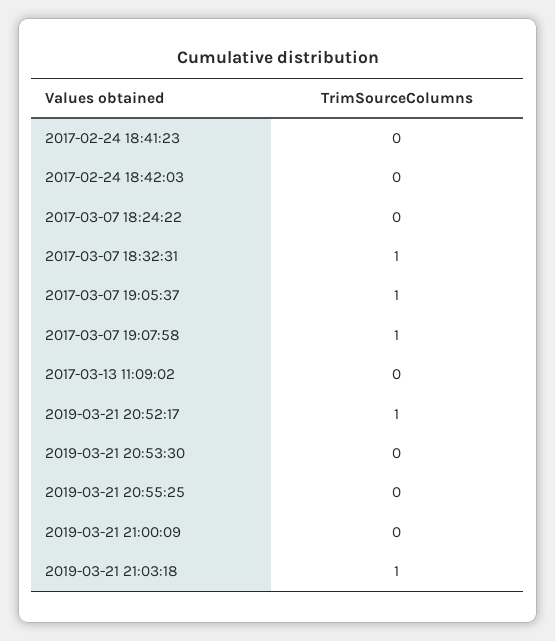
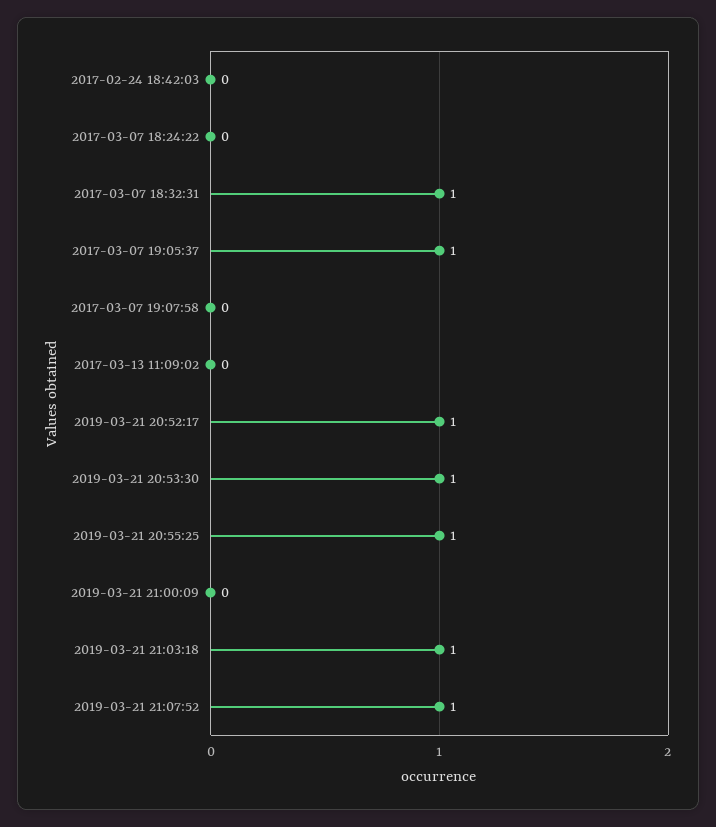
2017-02-24 18:41:23: 0 -> none
2017-03-07 19:07:58: 1 -> 0
2019-03-21 20:53:30: 0 -> 1
2019-03-21 20:55:25: 0 -> 1
2019-03-21 21:07:52: none -> 1

